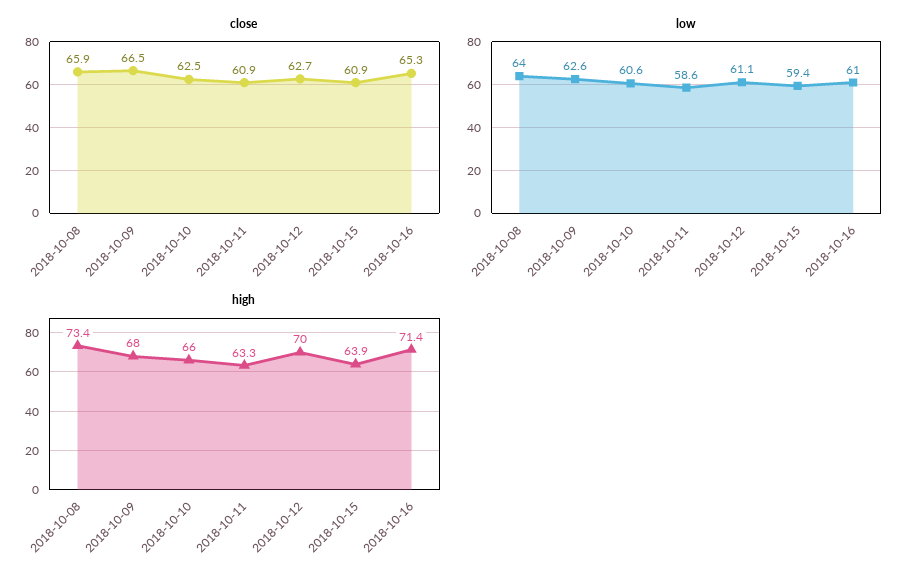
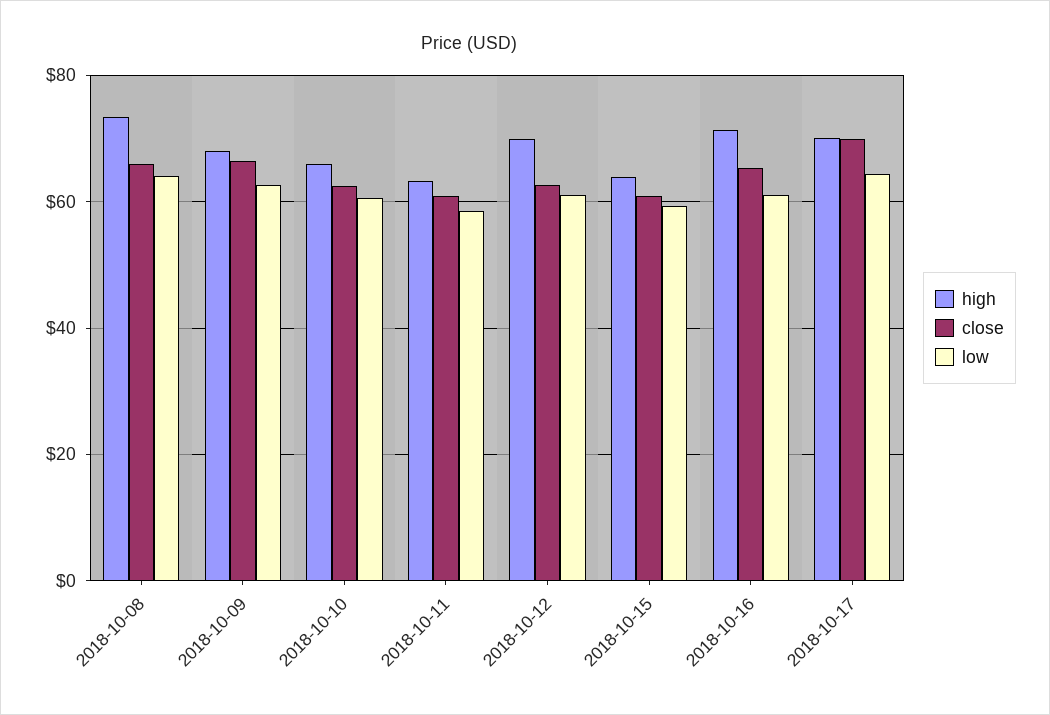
high, 2018-10-17: none -> 70
close, 2018-10-17: none -> 70
low, 2018-10-17: none -> 64

